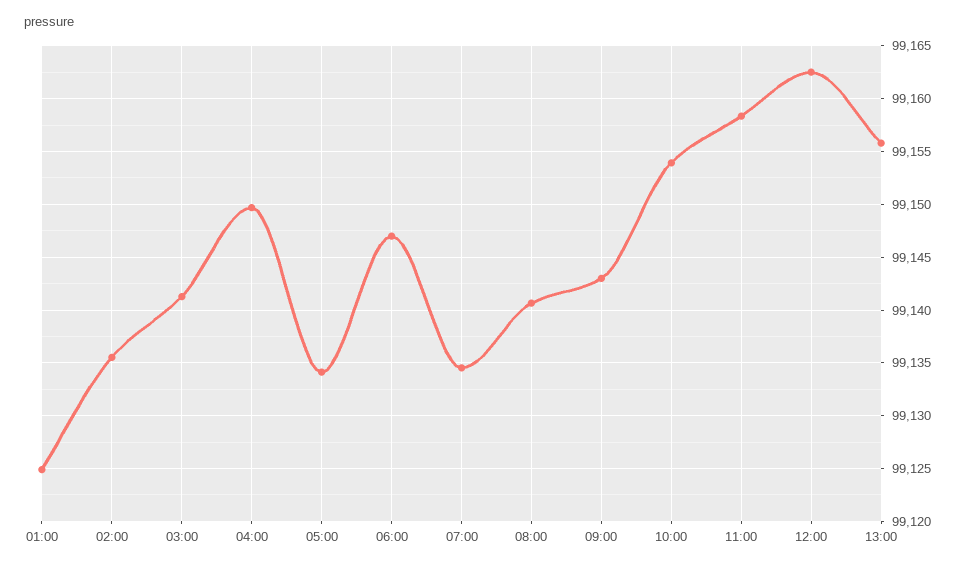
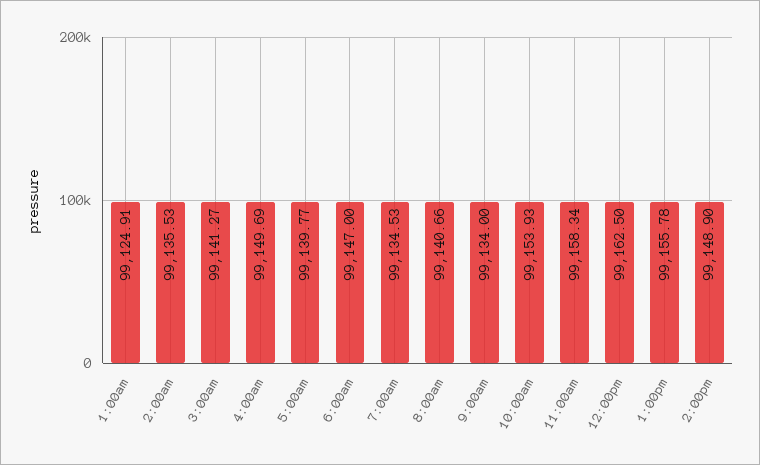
05:00: 99134 -> 99139.77
09:00: 99143 -> 99134
2:00pm: none -> 99148.9

